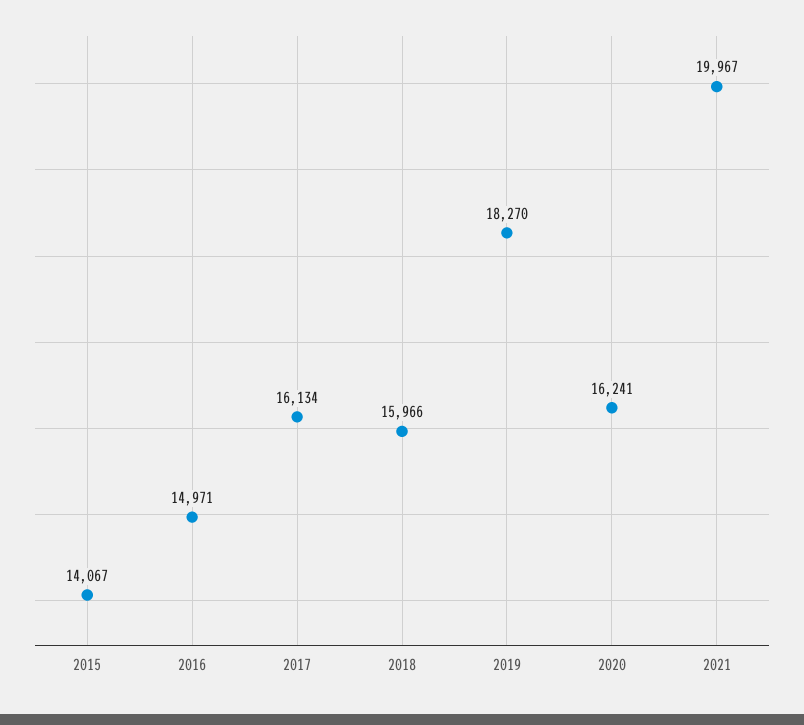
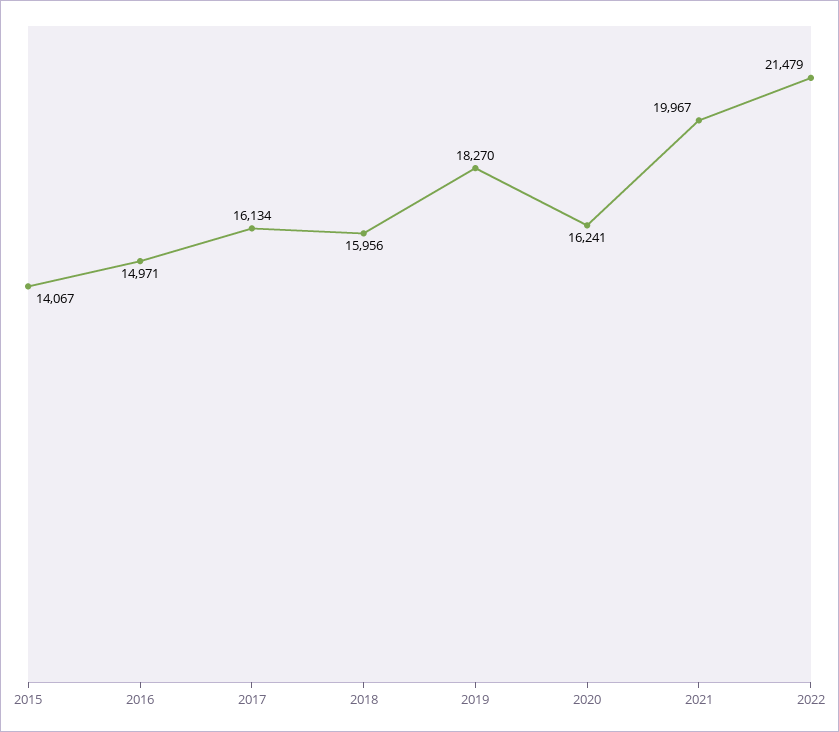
2018: 15966 -> 15956
2022: none -> 21479

